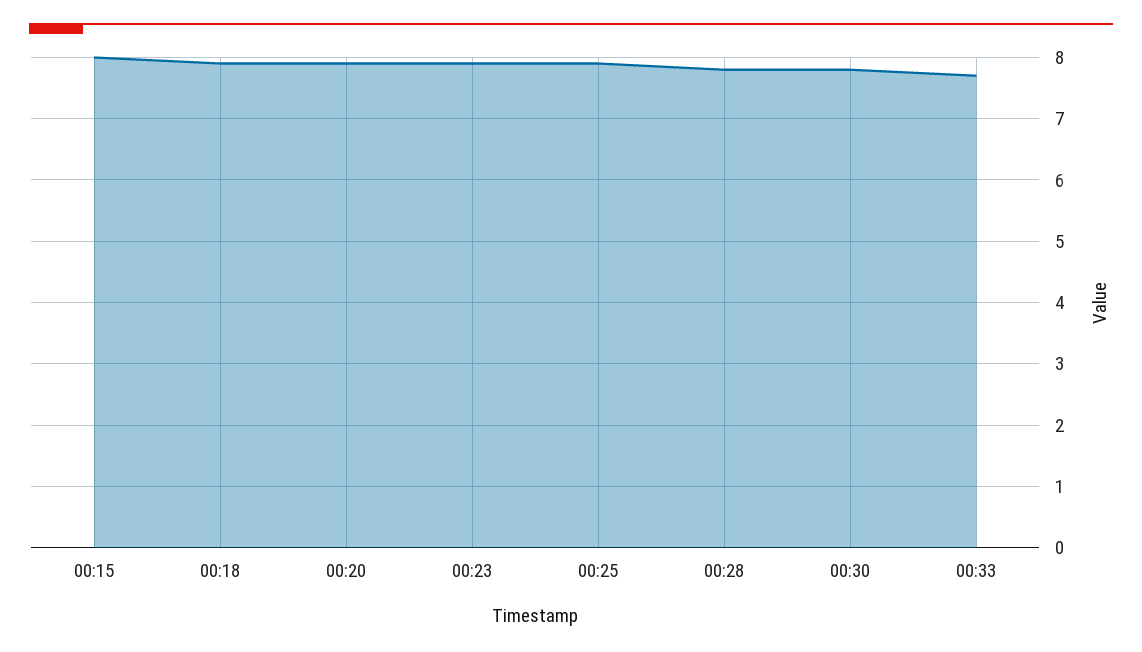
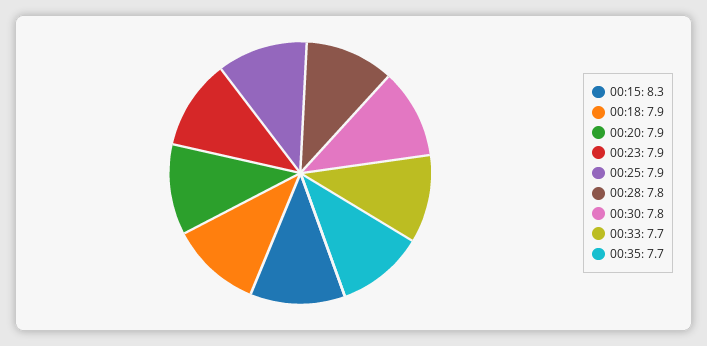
00:15: 8 -> 8.3
00:35: none -> 7.7

